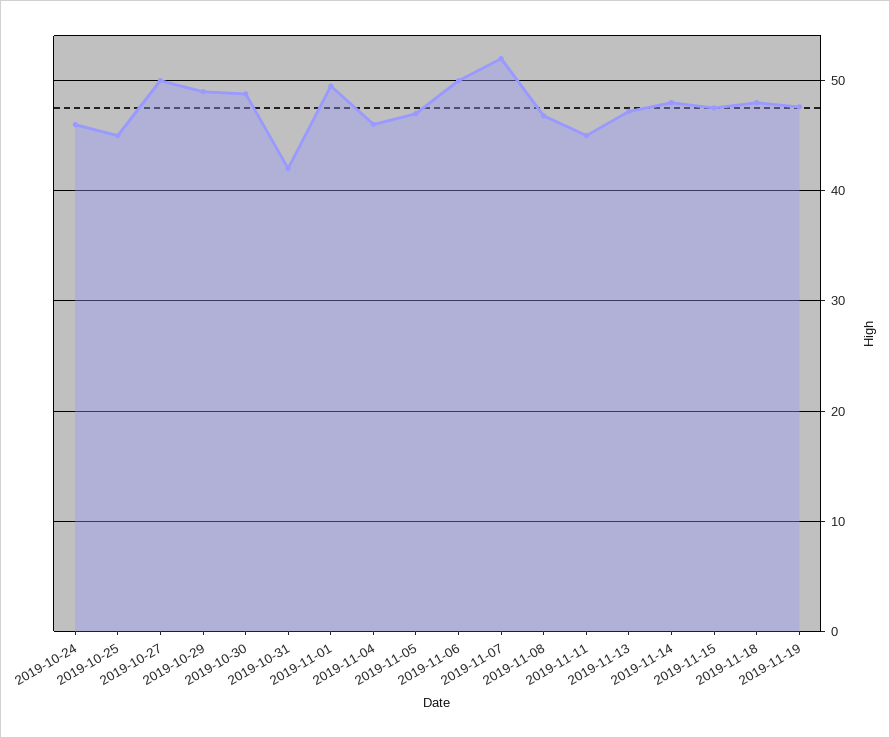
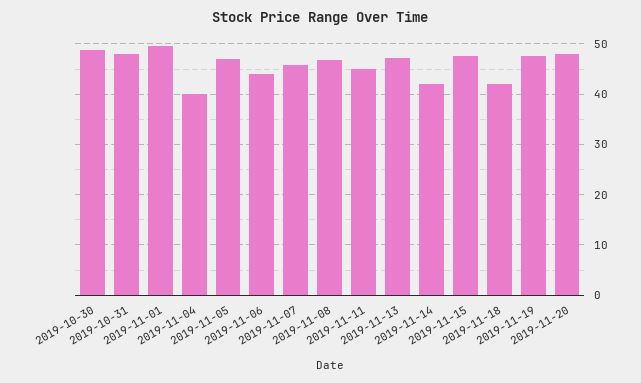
2019-10-24: 46 -> none
2019-10-25: 45 -> none
2019-10-27: 50 -> none
2019-10-29: 49 -> none
2019-10-31: 42 -> 48
2019-11-04: 46 -> 40
2019-11-06: 50 -> 44
2019-11-07: 52 -> 46
2019-11-14: 48 -> 42
2019-11-18: 48 -> 42
2019-11-20: none -> 48

